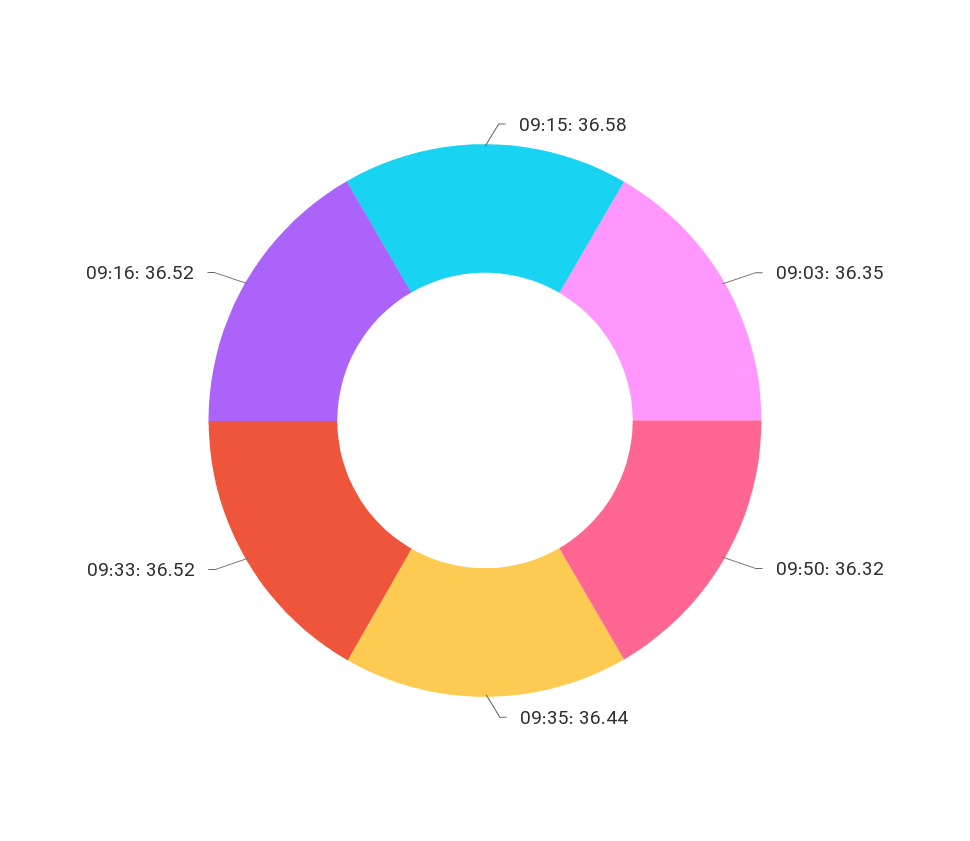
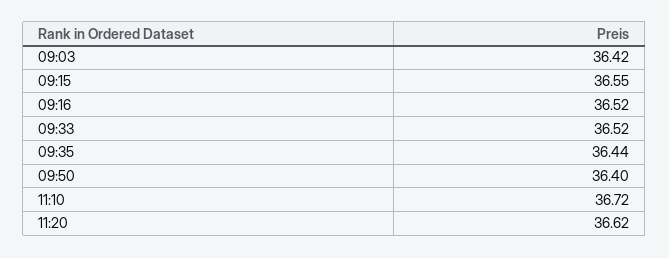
09:15: 36.58 -> 36.55
09:03: 36.35 -> 36.42
09:50: 36.32 -> 36.4
11:10: none -> 36.72
11:20: none -> 36.62

